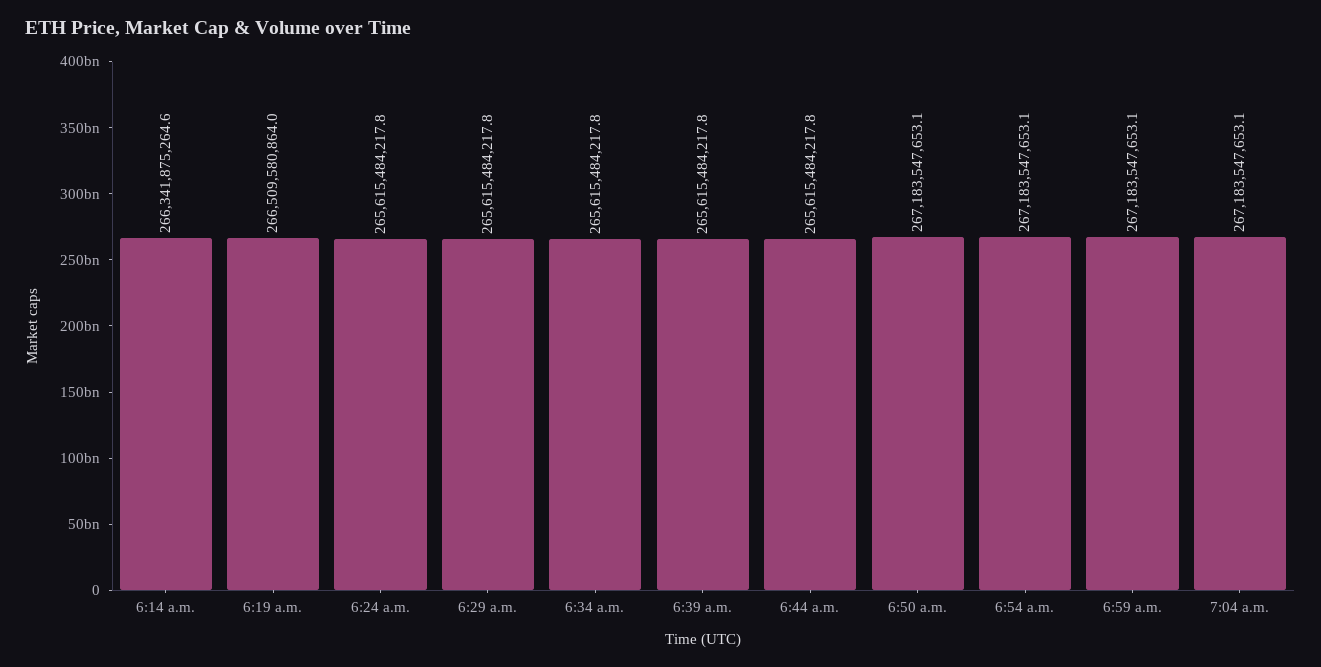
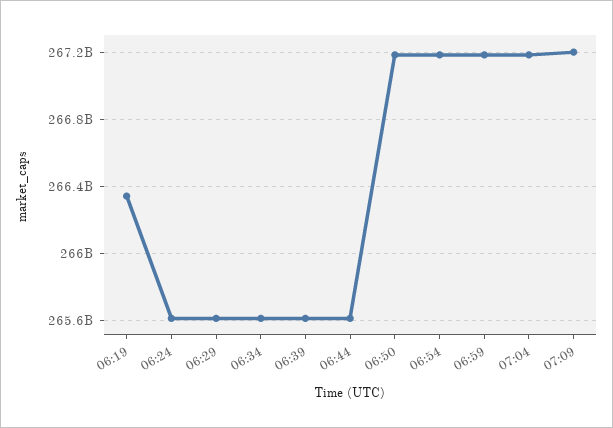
6:14 a.m.: 266341875264.6 -> none
6:19 a.m.: 266509580864 -> 266350000000
07:09: none -> 267200000000

